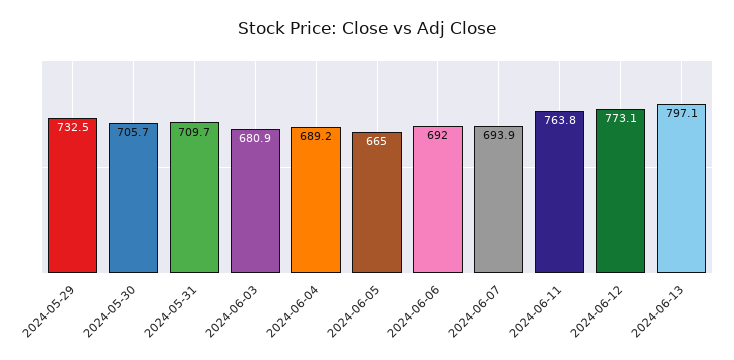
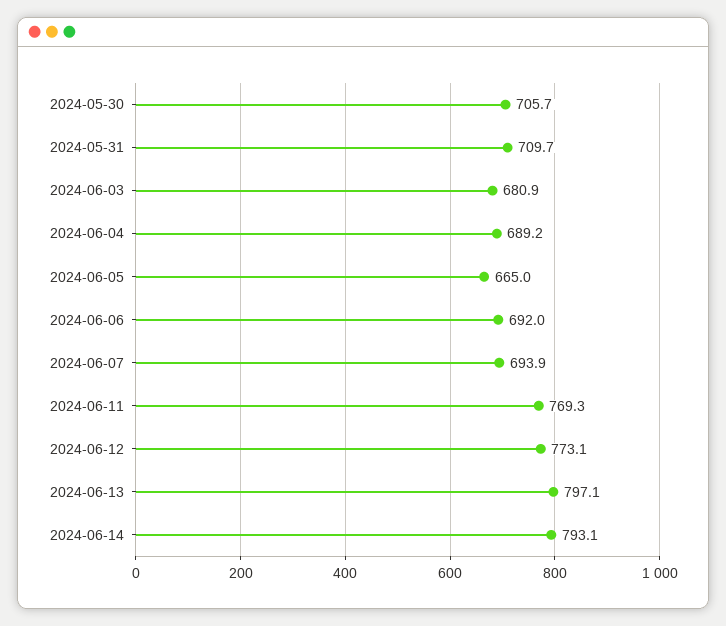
2024-05-29: 732.5 -> none
2024-06-11: 763.8 -> 769.3
2024-06-14: none -> 793.1

